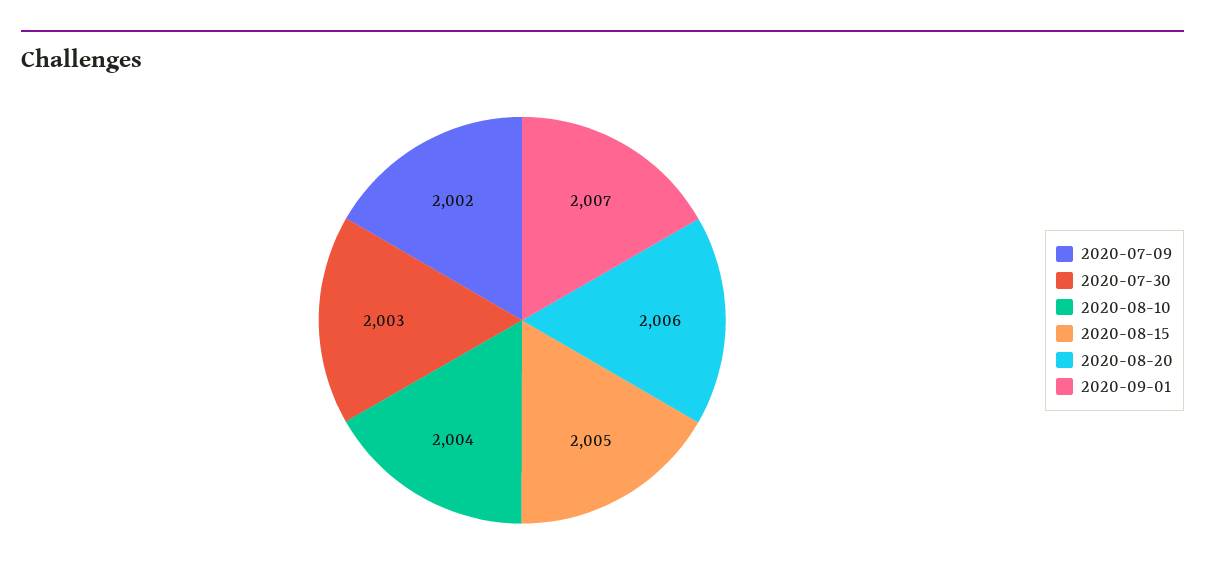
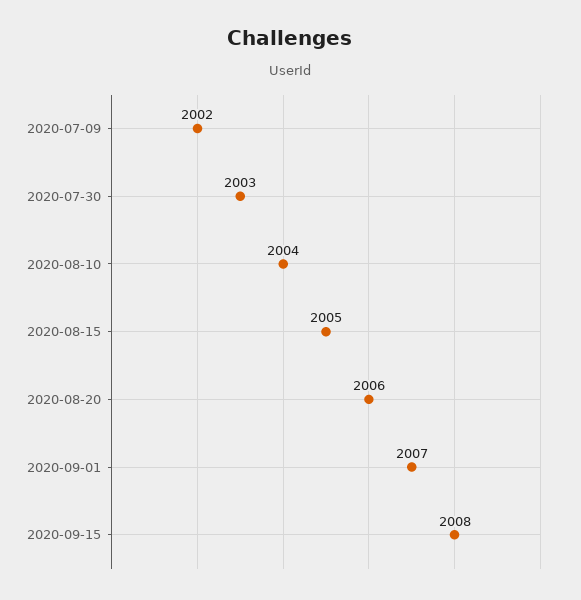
2020-09-15: none -> 2008

